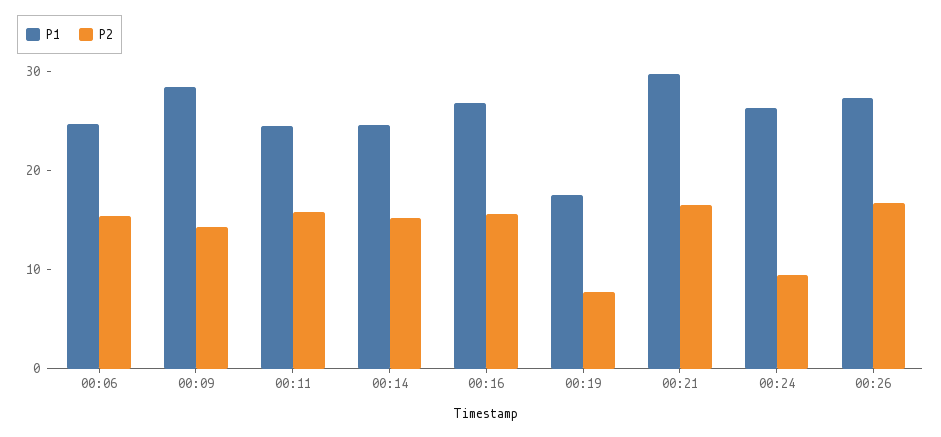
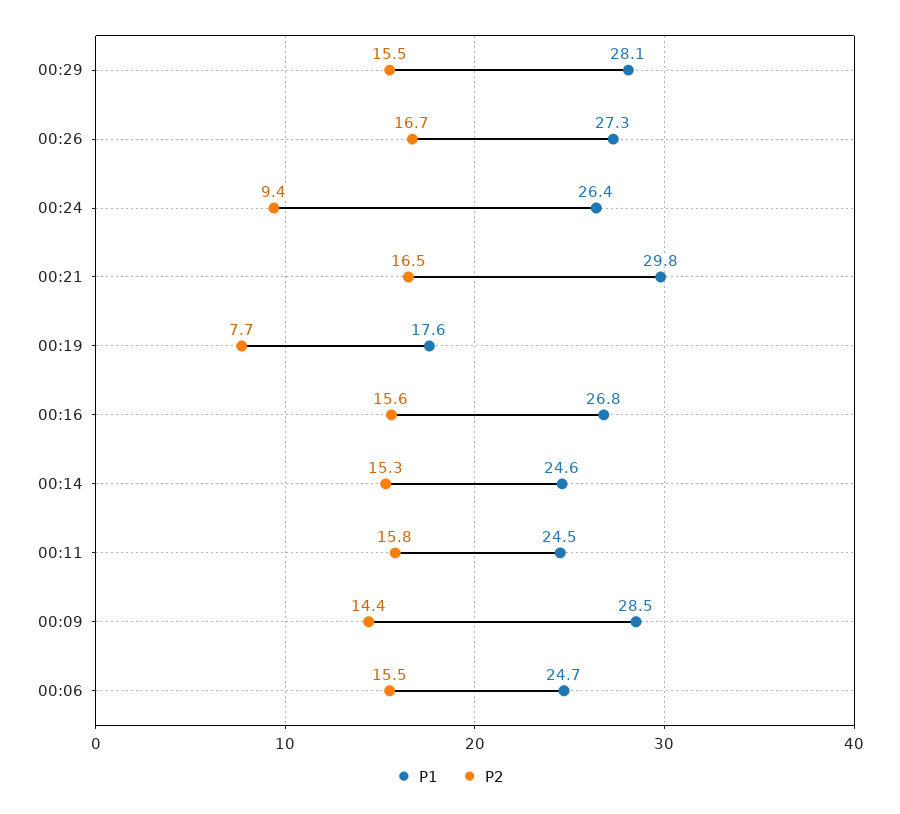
P1, 00:29: none -> 28.1
P2, 00:29: none -> 15.5

